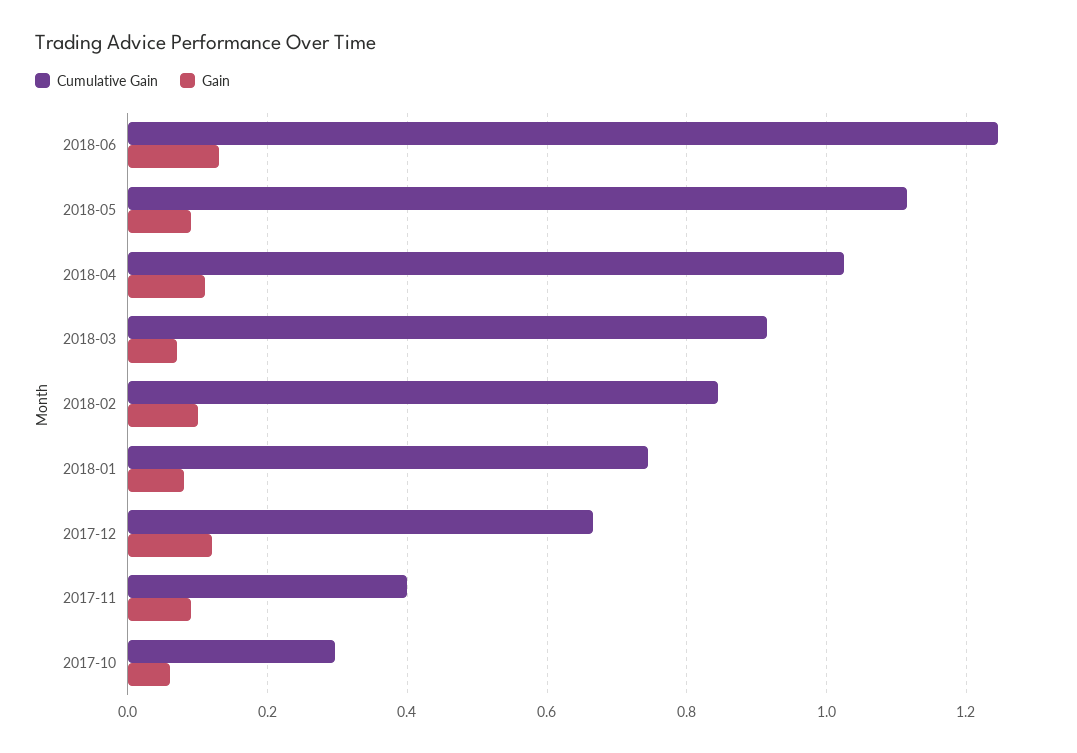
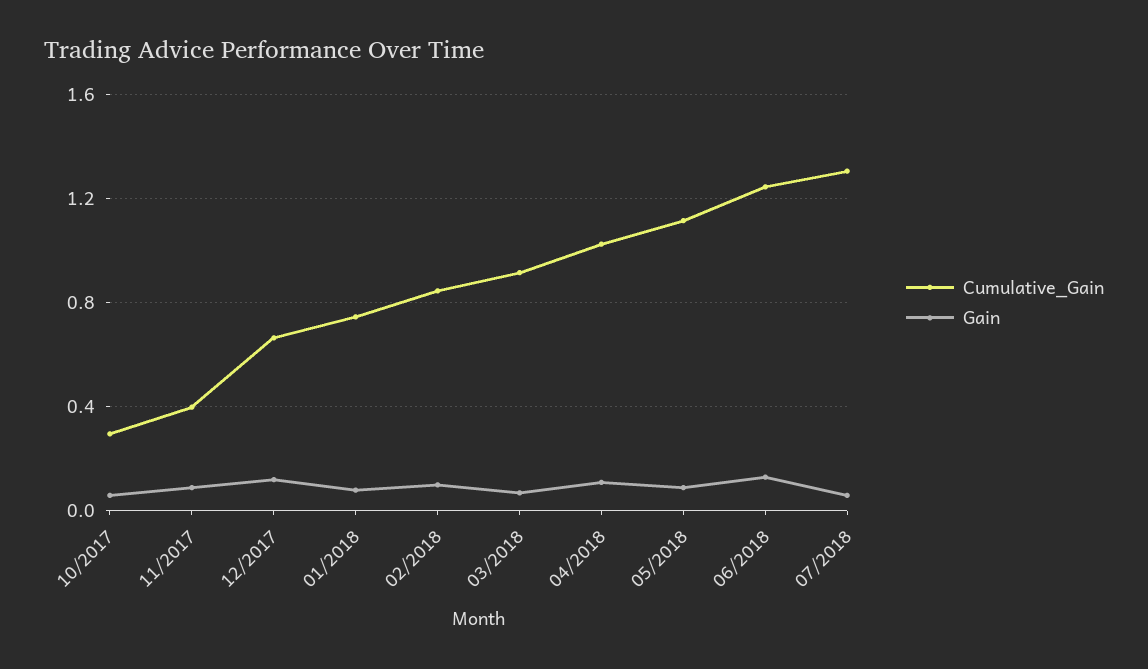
Cumulative Gain, 07/2018: none -> 1.3
Gain, 07/2018: none -> 0.05

